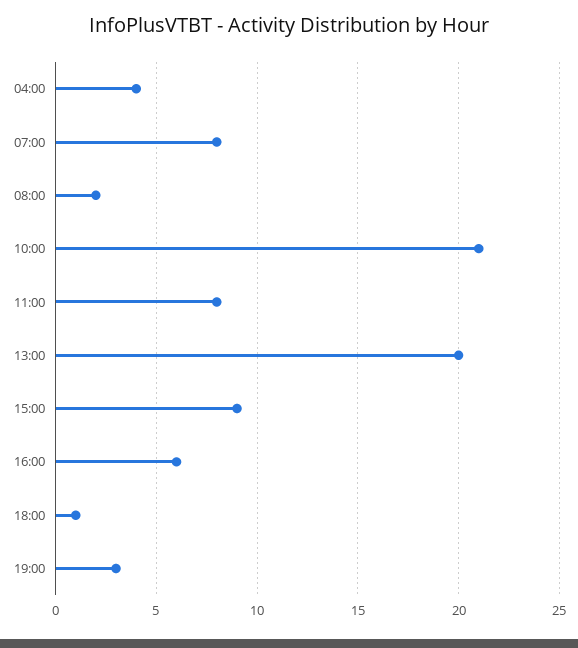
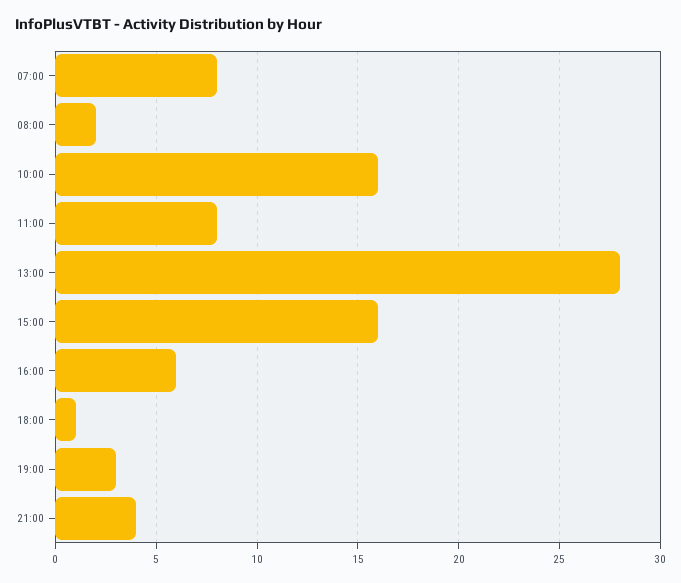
04:00: 4 -> none
10:00: 21 -> 16
13:00: 20 -> 28
15:00: 9 -> 16
21:00: none -> 4

